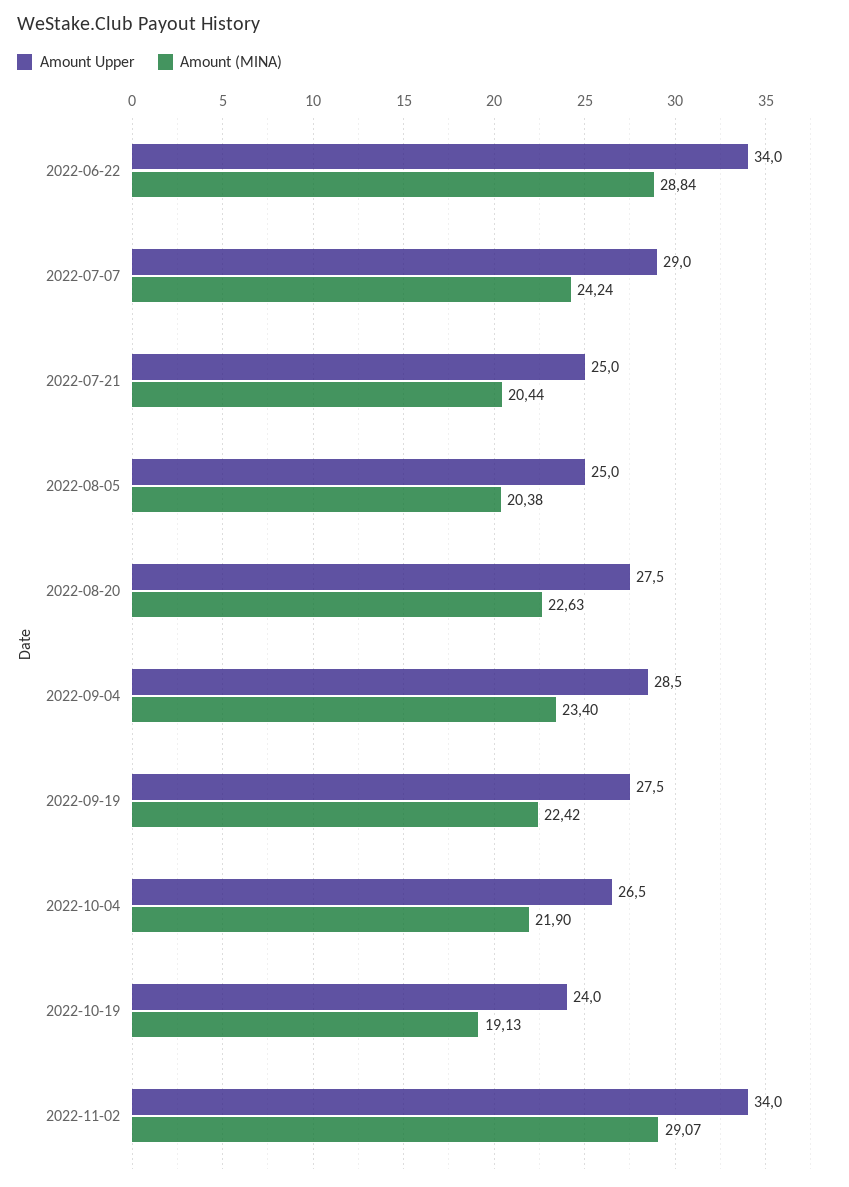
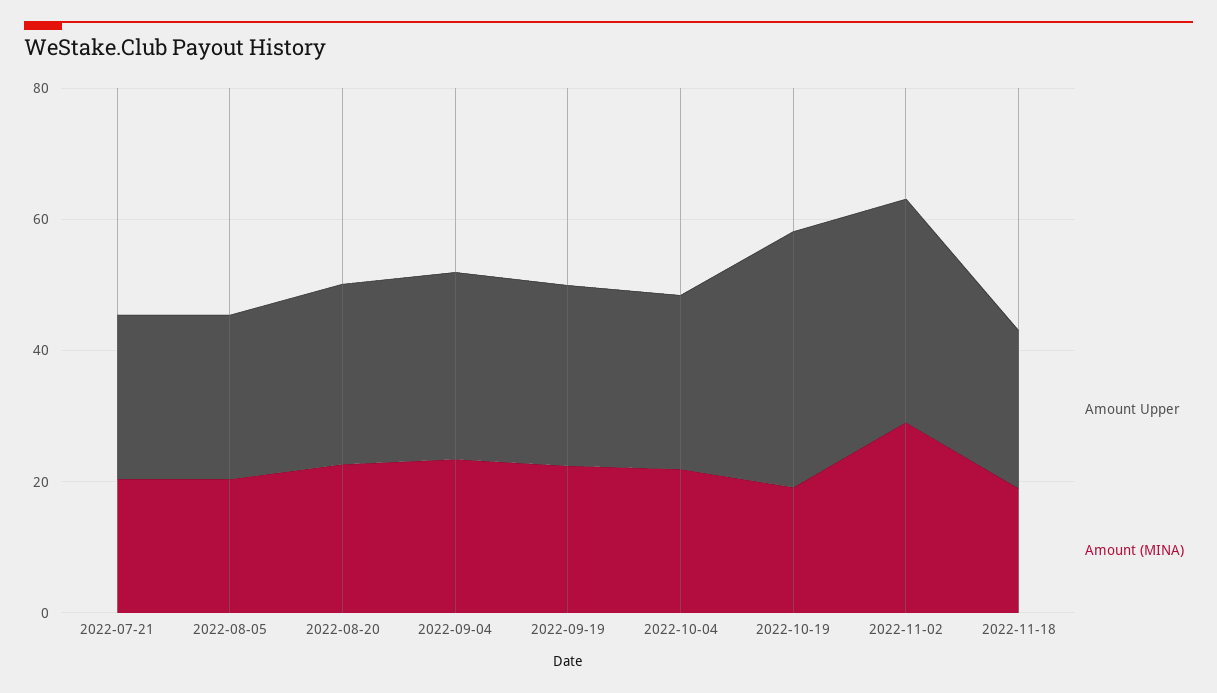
Amount Upper, 2022-06-22: 34 -> none
Amount (MINA), 2022-06-22: 28.84 -> none
Amount Upper, 2022-07-07: 29 -> none
Amount (MINA), 2022-07-07: 24.24 -> none
Amount Upper, 2022-10-19: 24 -> 40
Amount Upper, 2022-11-18: none -> 25
Amount (MINA), 2022-11-18: none -> 20

